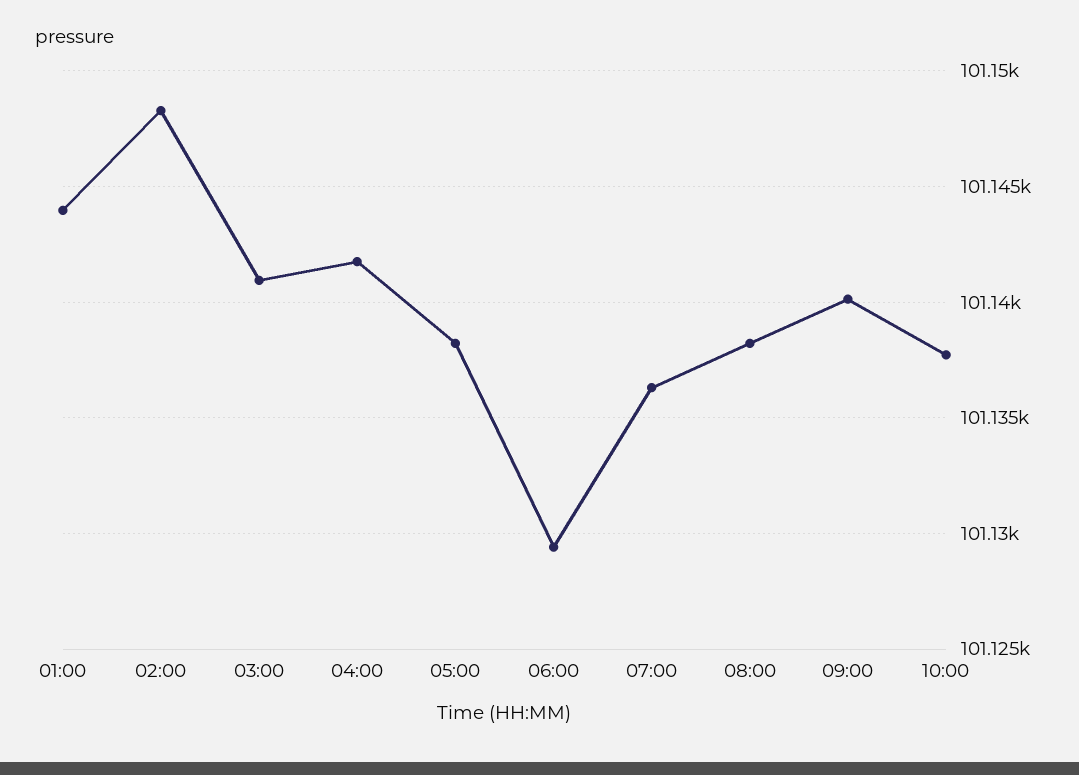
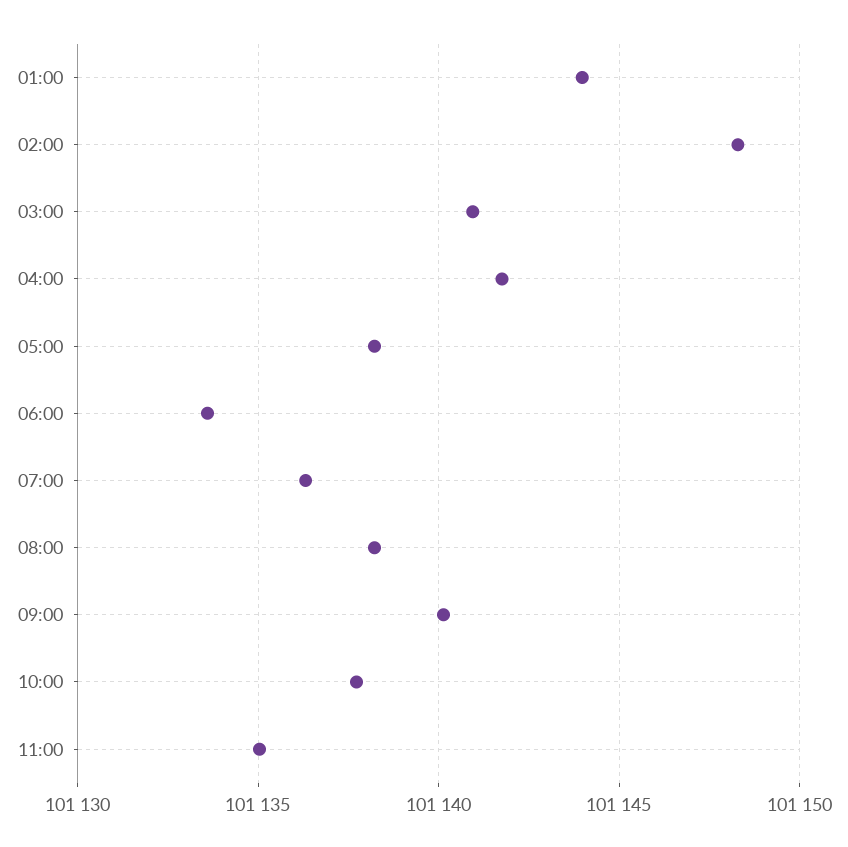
06:00: 101129.5 -> 101133.5
11:00: none -> 101135

